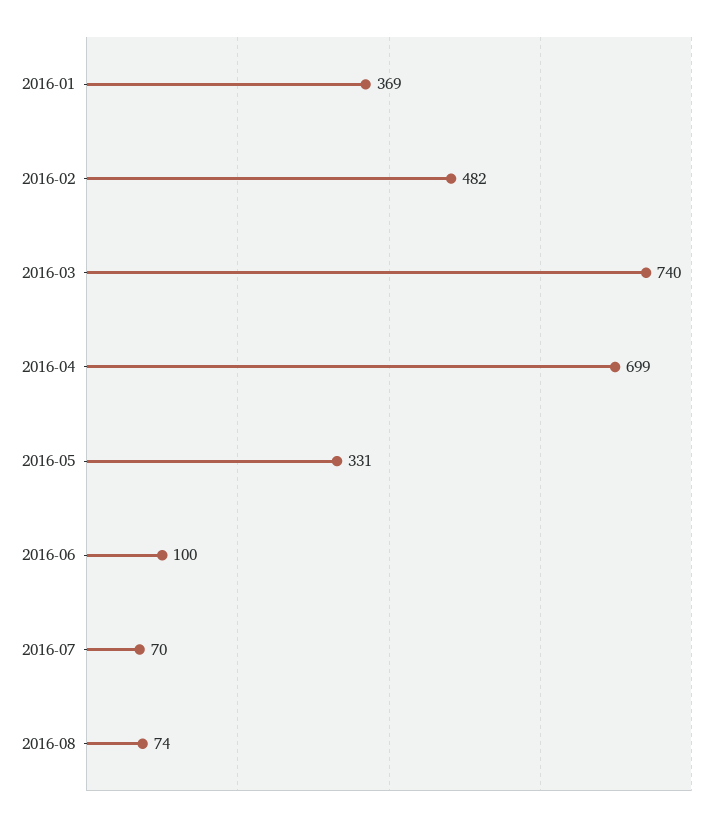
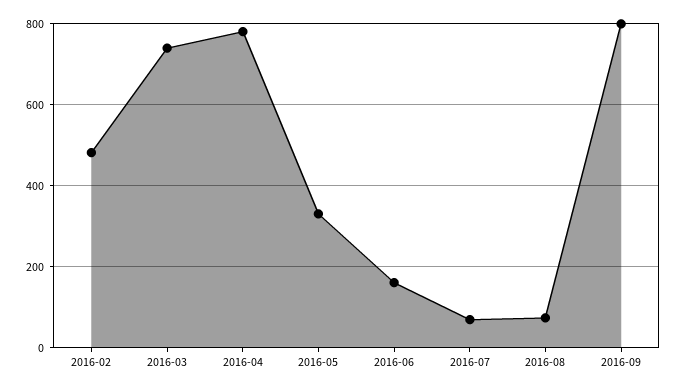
2016-01: 369 -> none
2016-04: 699 -> 780
2016-06: 100 -> 160
2016-09: none -> 800

